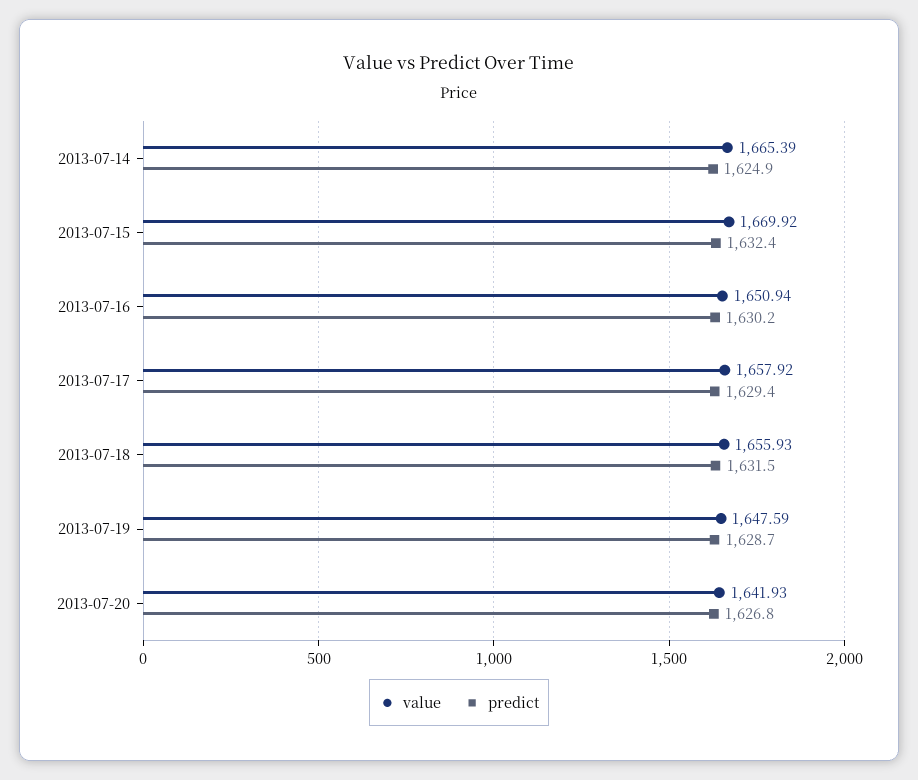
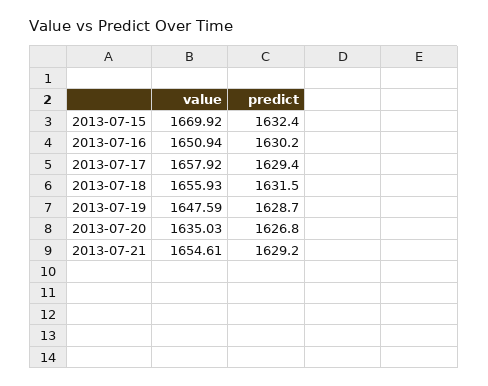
value, 2013-07-14: 1665.39 -> none
predict, 2013-07-14: 1624.9 -> none
value, 2013-07-20: 1641.93 -> 1635.03
value, 2013-07-21: none -> 1654.61
predict, 2013-07-21: none -> 1629.2

